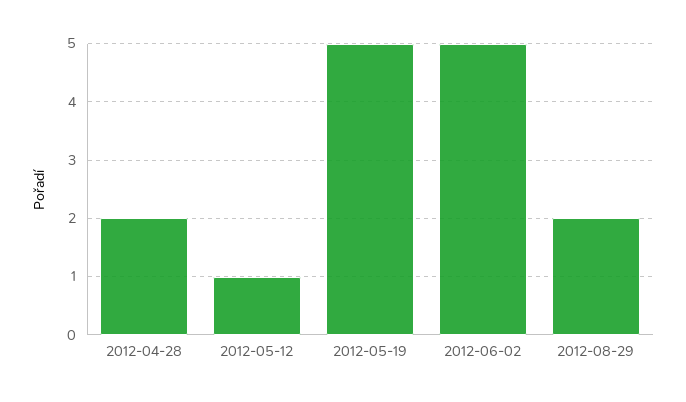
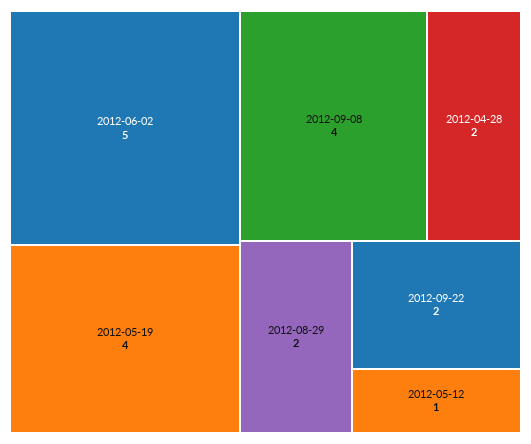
2012-05-19: 5 -> 4
2012-09-08: none -> 4
2012-09-22: none -> 2

